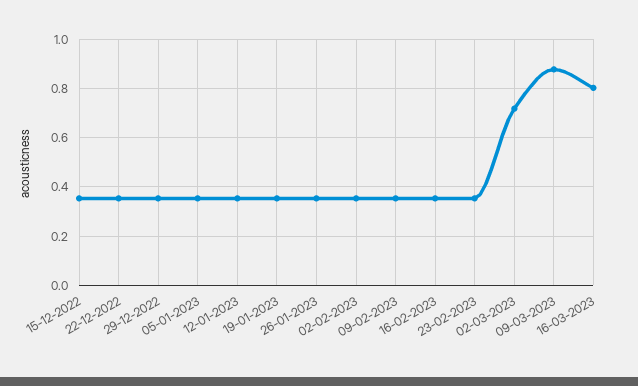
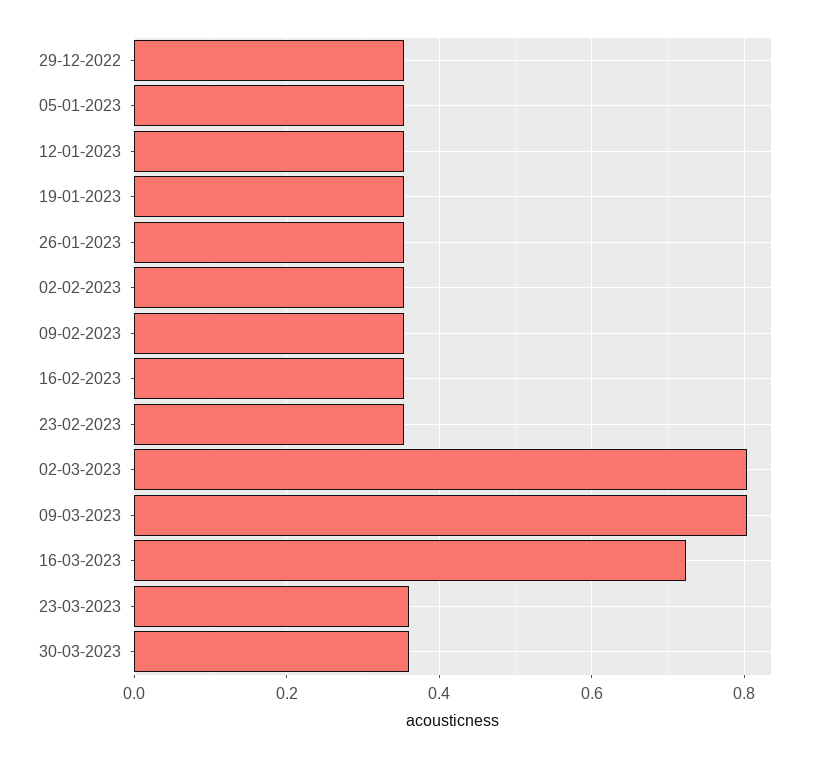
15-12-2022: 0.35 -> none
22-12-2022: 0.35 -> none
02-03-2023: 0.725 -> 0.8
09-03-2023: 0.875 -> 0.8
16-03-2023: 0.8 -> 0.72
23-03-2023: none -> 0.36
30-03-2023: none -> 0.36

